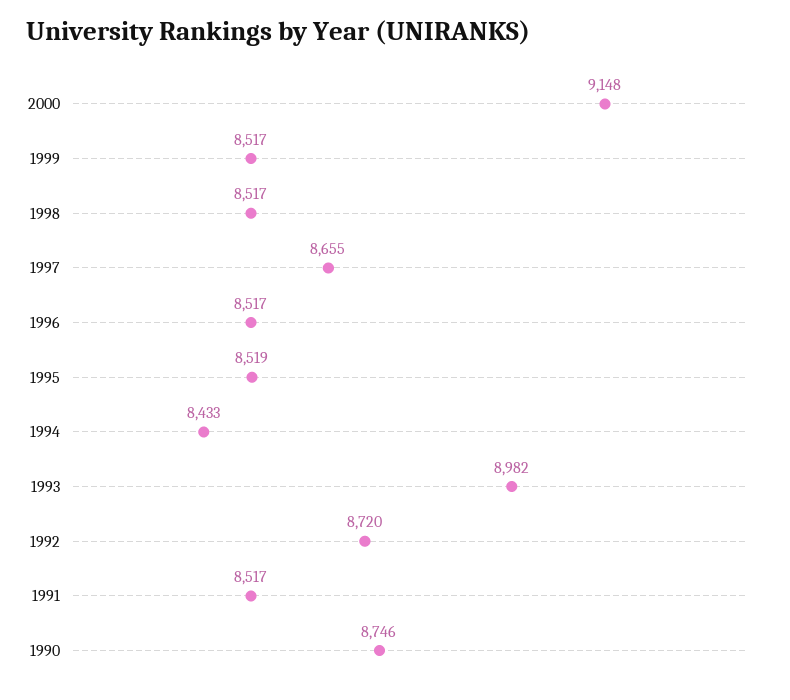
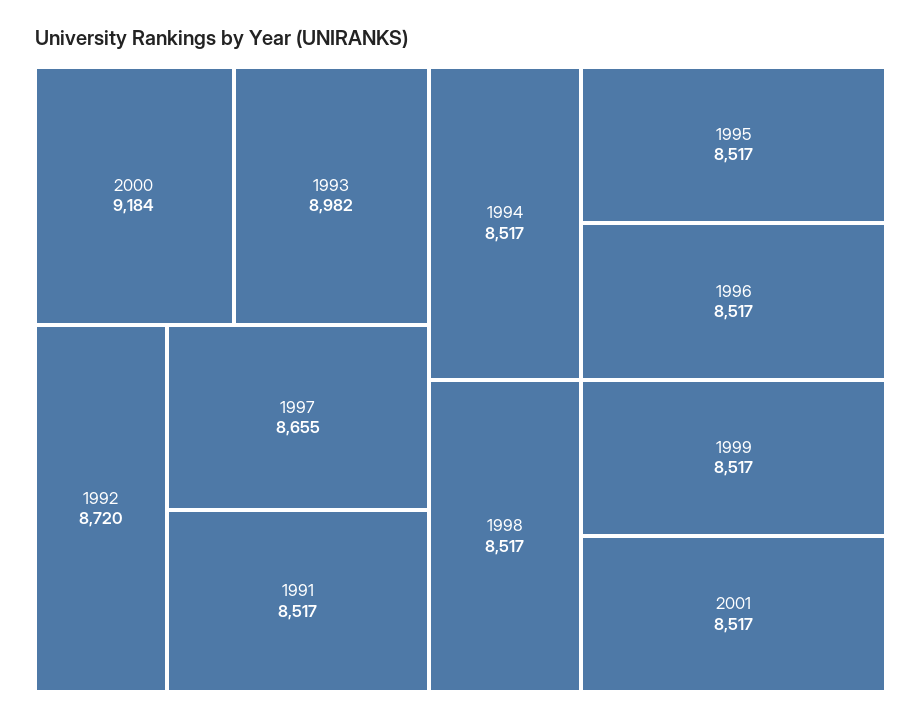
2000: 9148 -> 9184
1995: 8519 -> 8517
1994: 8433 -> 8517
1990: 8746 -> none
2001: none -> 8517

